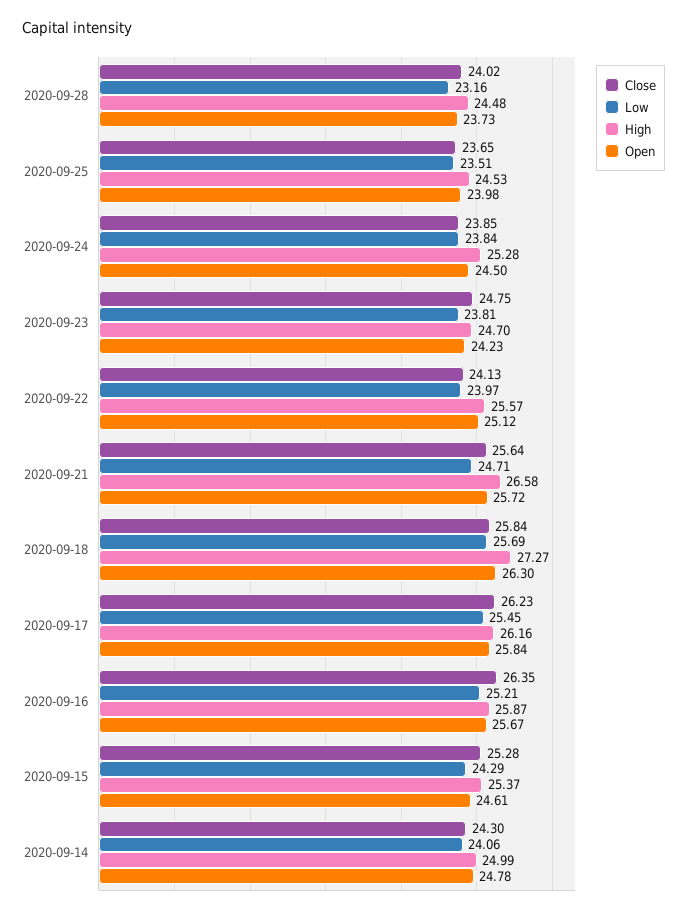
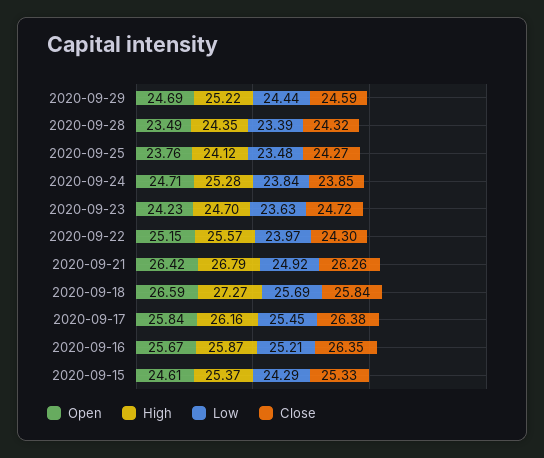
Close, 2020-09-28: 24.02 -> 24.32
Low, 2020-09-28: 23.16 -> 23.39
High, 2020-09-28: 24.48 -> 24.35
Open, 2020-09-28: 23.73 -> 23.49
Close, 2020-09-25: 23.65 -> 24.27
Low, 2020-09-25: 23.51 -> 23.48
High, 2020-09-25: 24.53 -> 24.12
Open, 2020-09-25: 23.98 -> 23.76
Open, 2020-09-24: 24.5 -> 24.71
Close, 2020-09-23: 24.75 -> 24.72
Low, 2020-09-23: 23.81 -> 23.63
Close, 2020-09-22: 24.13 -> 24.3
Open, 2020-09-22: 25.12 -> 25.15
Close, 2020-09-21: 25.64 -> 26.26
Low, 2020-09-21: 24.71 -> 24.92
High, 2020-09-21: 26.58 -> 26.79
Open, 2020-09-21: 25.72 -> 26.42
Open, 2020-09-18: 26.3 -> 26.59
Close, 2020-09-17: 26.23 -> 26.38
Close, 2020-09-15: 25.28 -> 25.33
Close, 2020-09-14: 24.3 -> none
Low, 2020-09-14: 24.06 -> none
High, 2020-09-14: 24.99 -> none
Open, 2020-09-14: 24.78 -> none
Open, 2020-09-29: none -> 24.69
High, 2020-09-29: none -> 25.22
Low, 2020-09-29: none -> 24.44
Close, 2020-09-29: none -> 24.59

